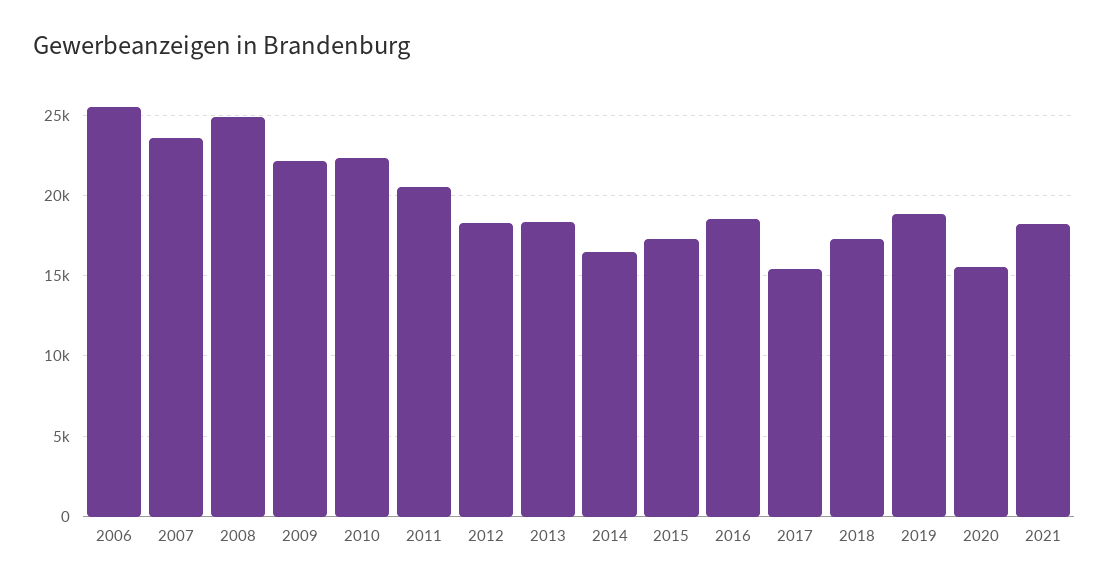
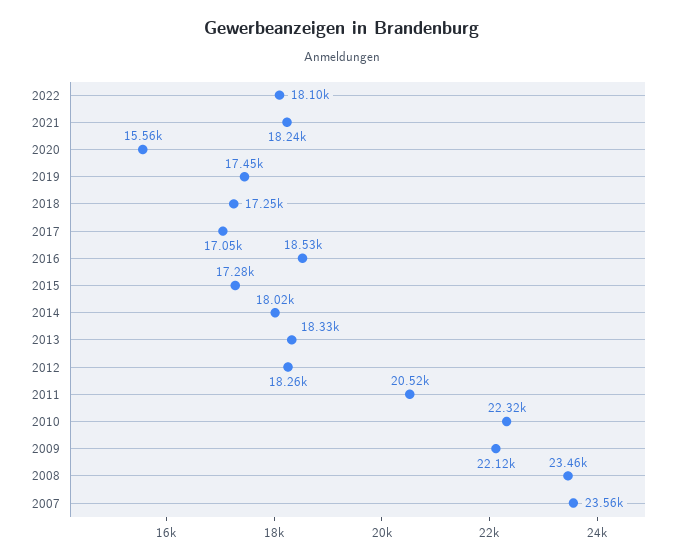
2006: 25500 -> none
2008: 25000 -> 23460
2014: 16500 -> 18020
2017: 15500 -> 17050
2019: 19000 -> 17450
2022: none -> 18100

